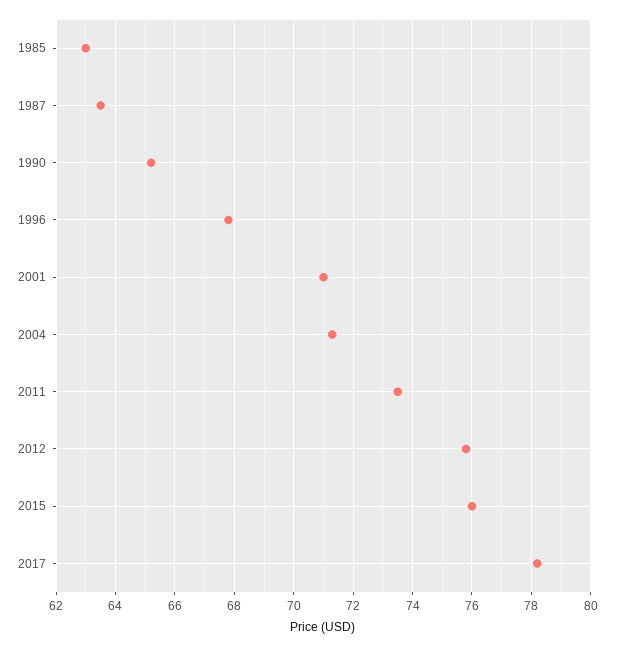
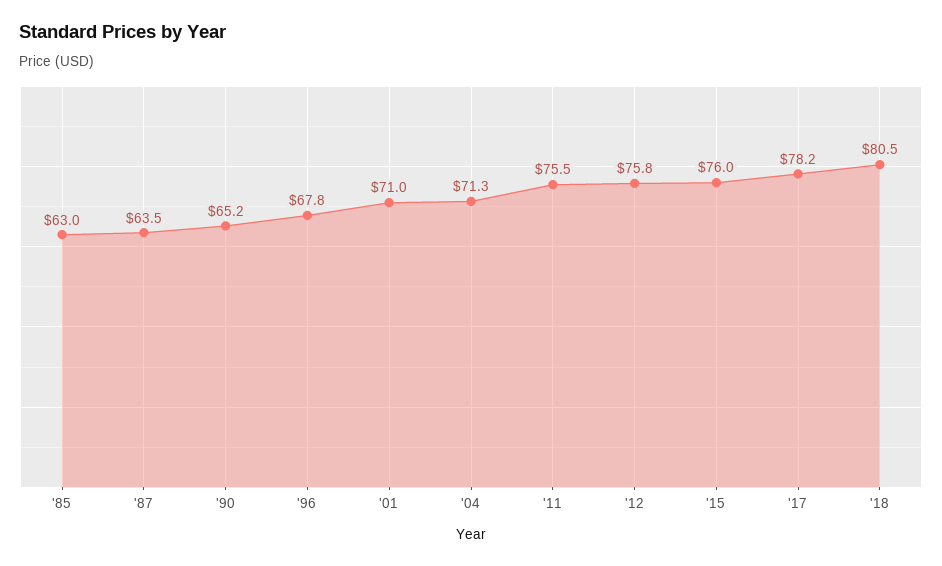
2011: 73.5 -> 75.5
'18: none -> 80.5

